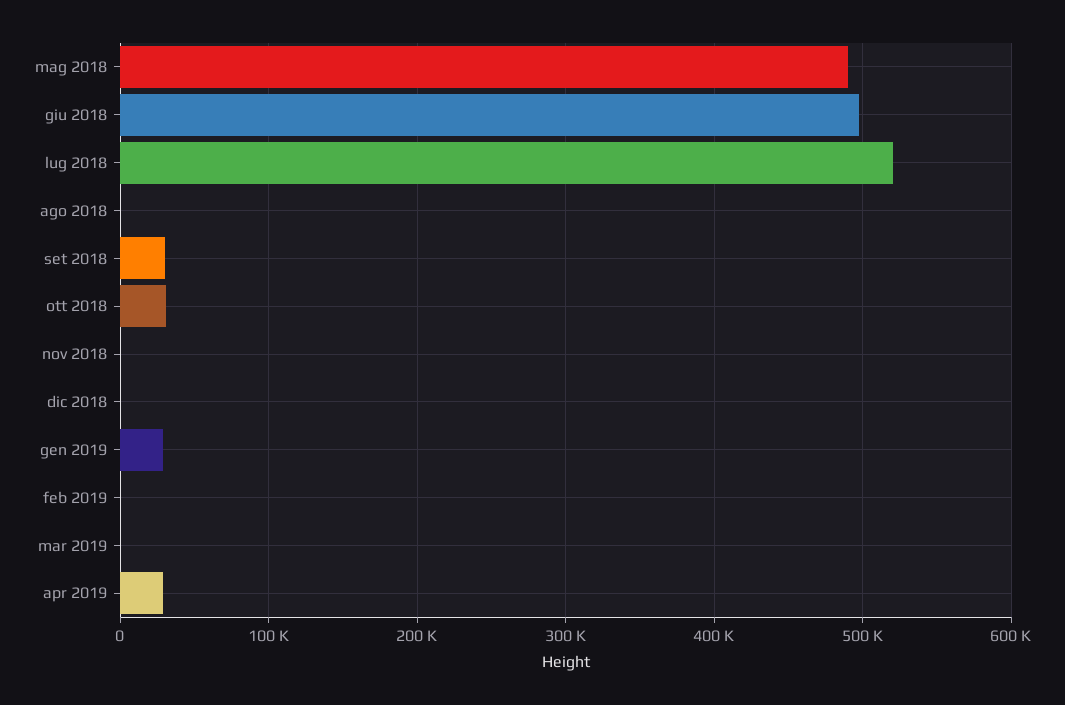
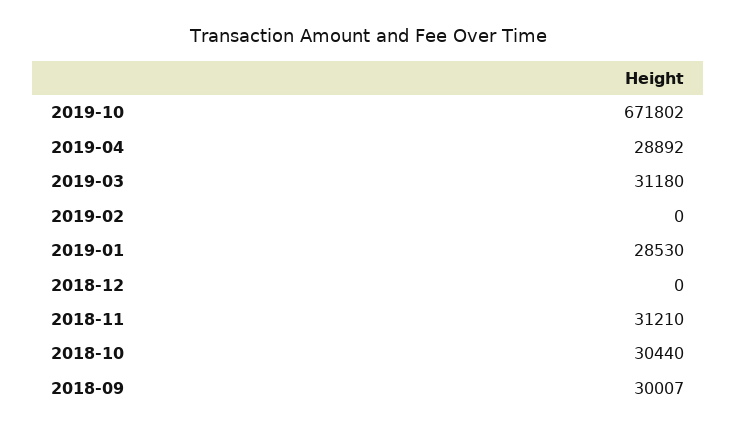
mag 2018: 490000 -> none
giu 2018: 500000 -> none
lug 2018: 520000 -> none
ago 2018: 0 -> none
nov 2018: 0 -> 31210
mar 2019: 0 -> 31180
2019-10: none -> 671802

